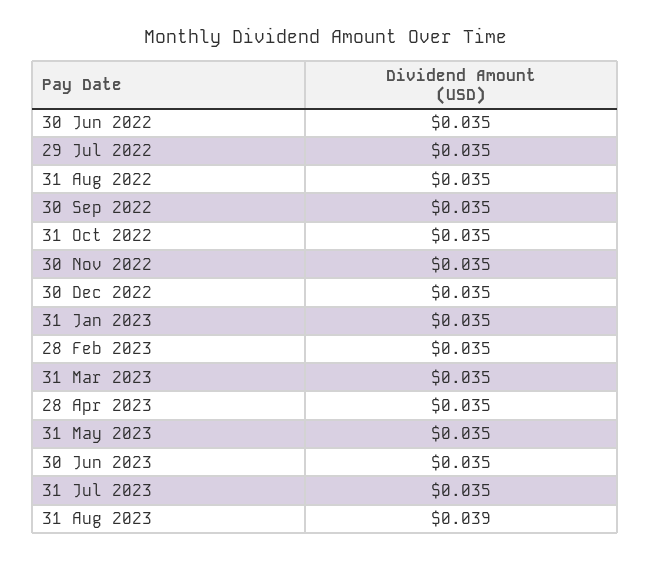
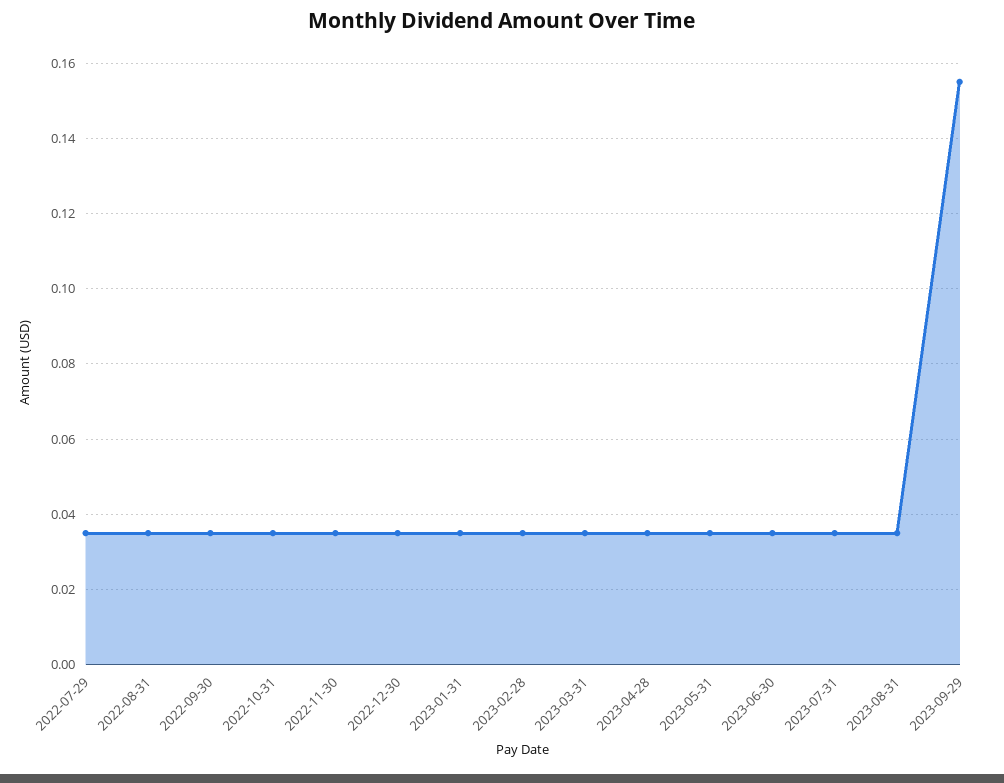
30 Jun 2022: 0.035 -> none
31 Aug 2023: 0.039 -> 0.035
2023-09-29: none -> 0.155

